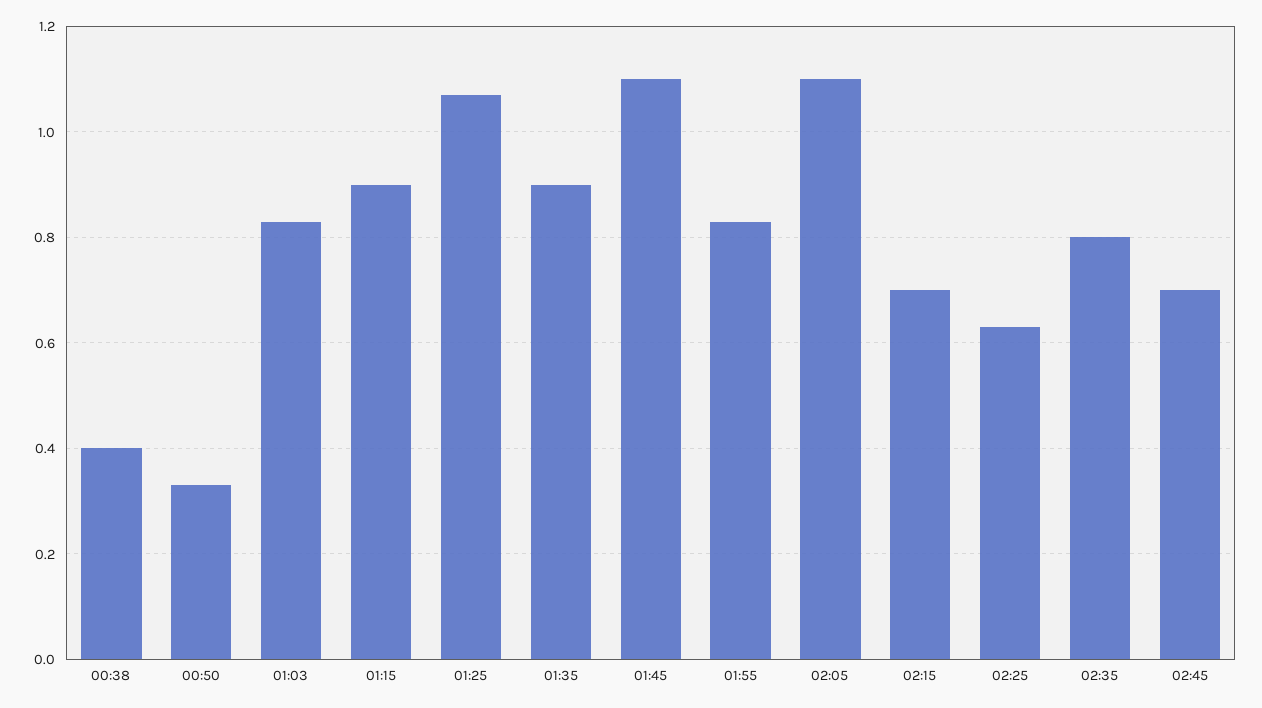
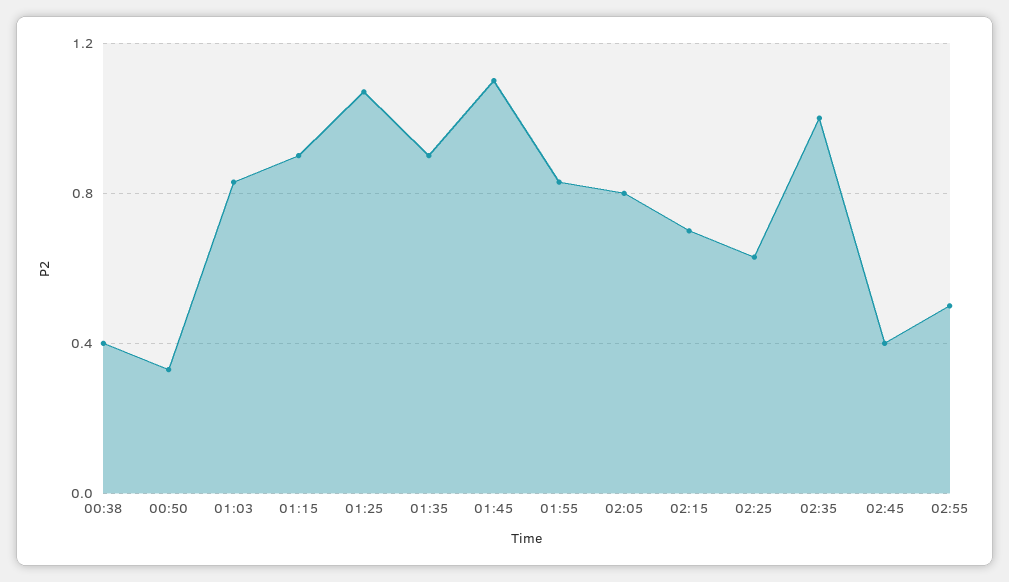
02:05: 1.1 -> 0.8
02:35: 0.8 -> 1
02:45: 0.7 -> 0.4
02:55: none -> 0.5

